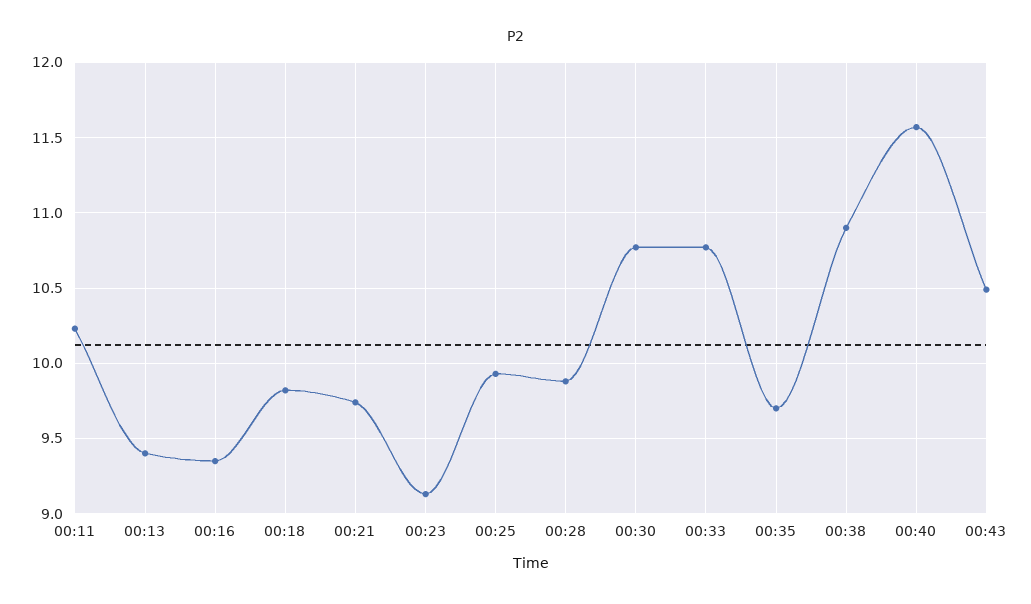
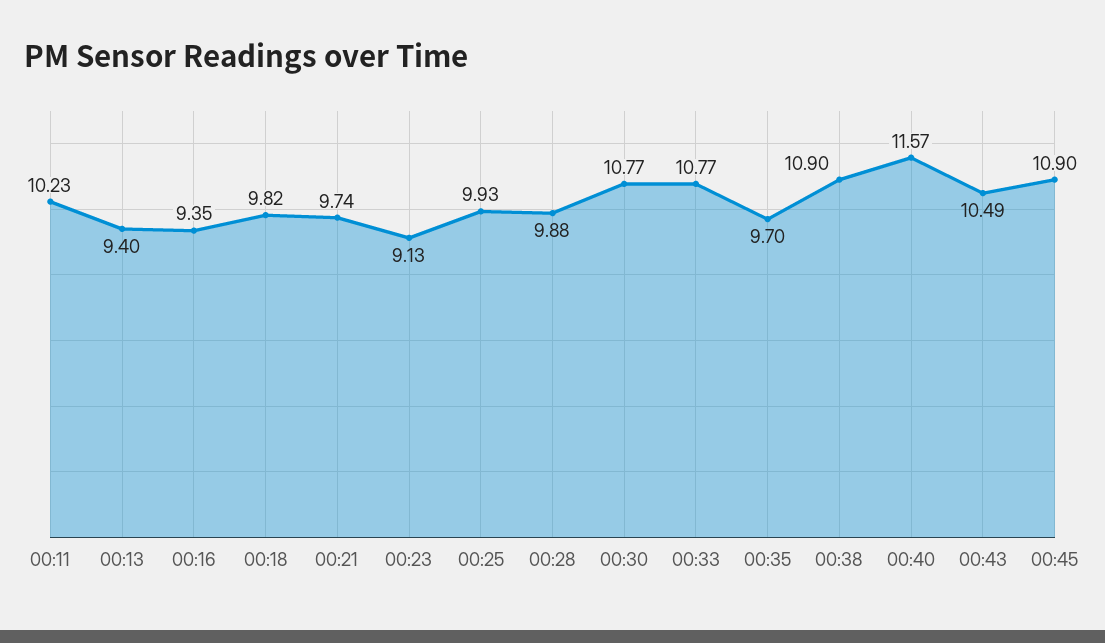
00:45: none -> 10.9

